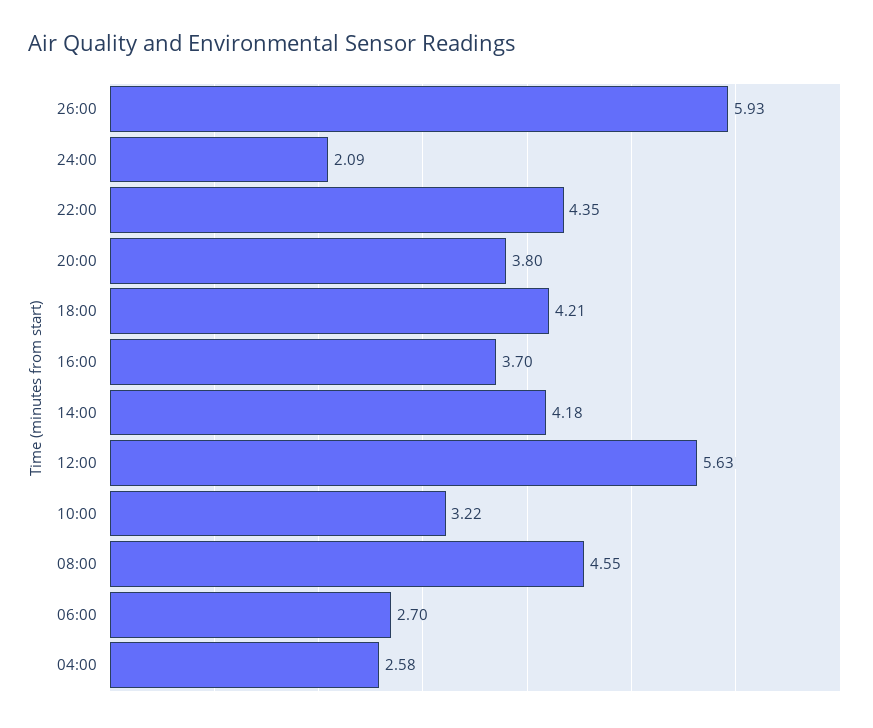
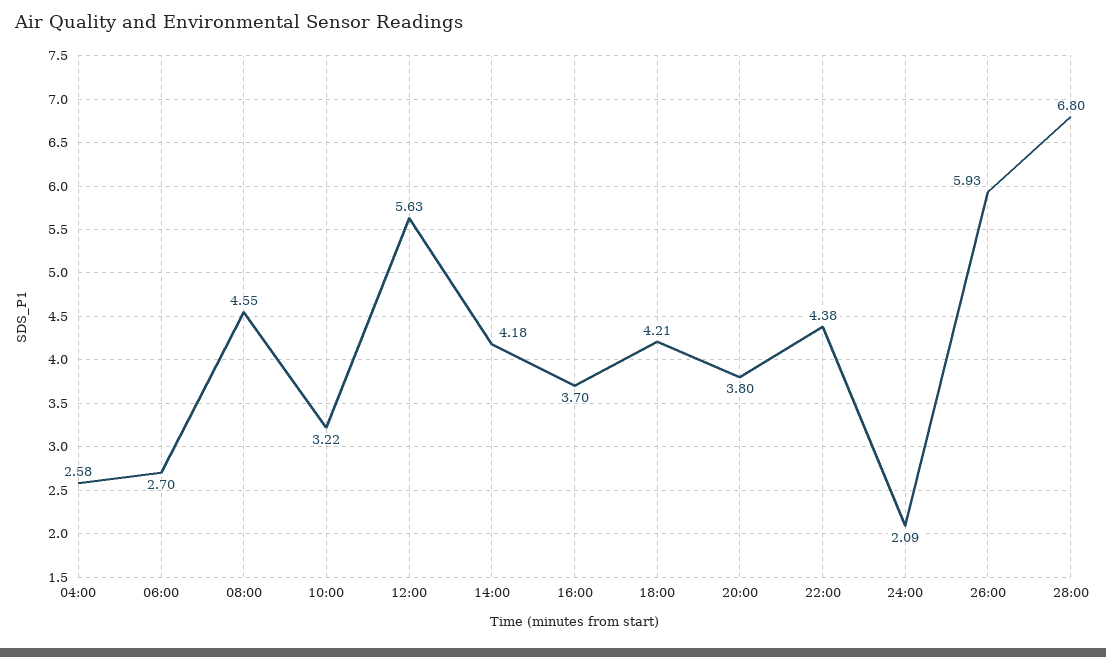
22:00: 4.35 -> 4.38
28:00: none -> 6.8

